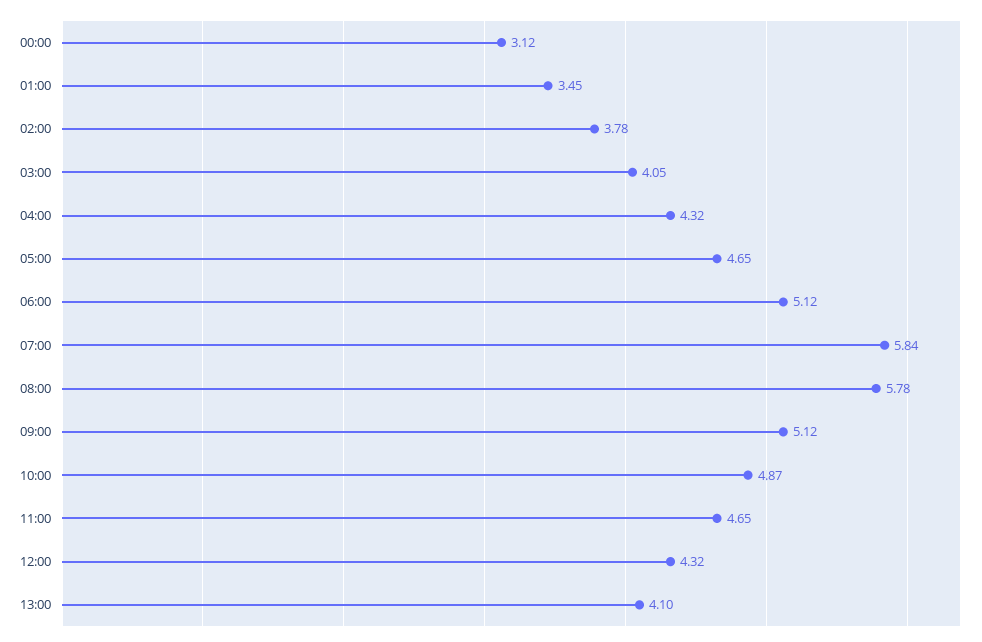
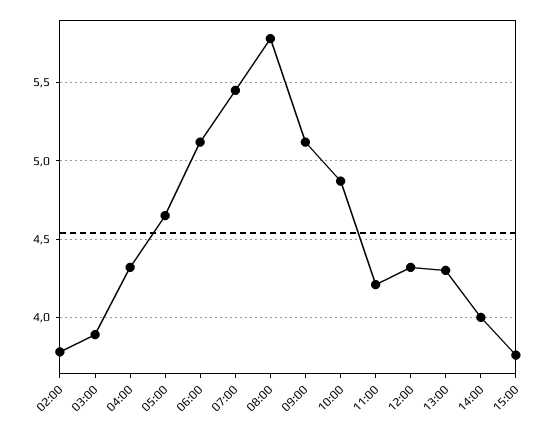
00:00: 3.12 -> none
01:00: 3.45 -> none
03:00: 4.05 -> 3.9
07:00: 5.84 -> 5.45
11:00: 4.65 -> 4.2
13:00: 4.1 -> 4.3
14:00: none -> 4
15:00: none -> 3.75

